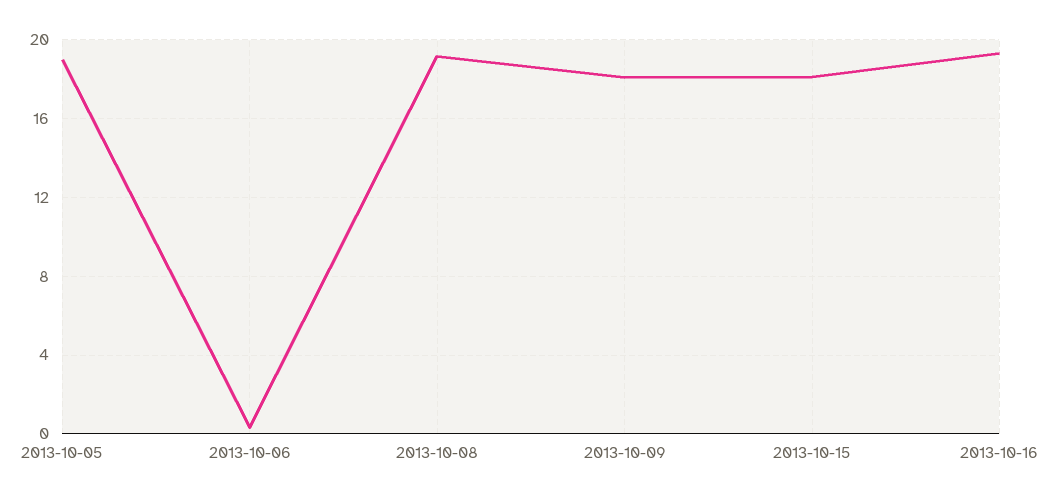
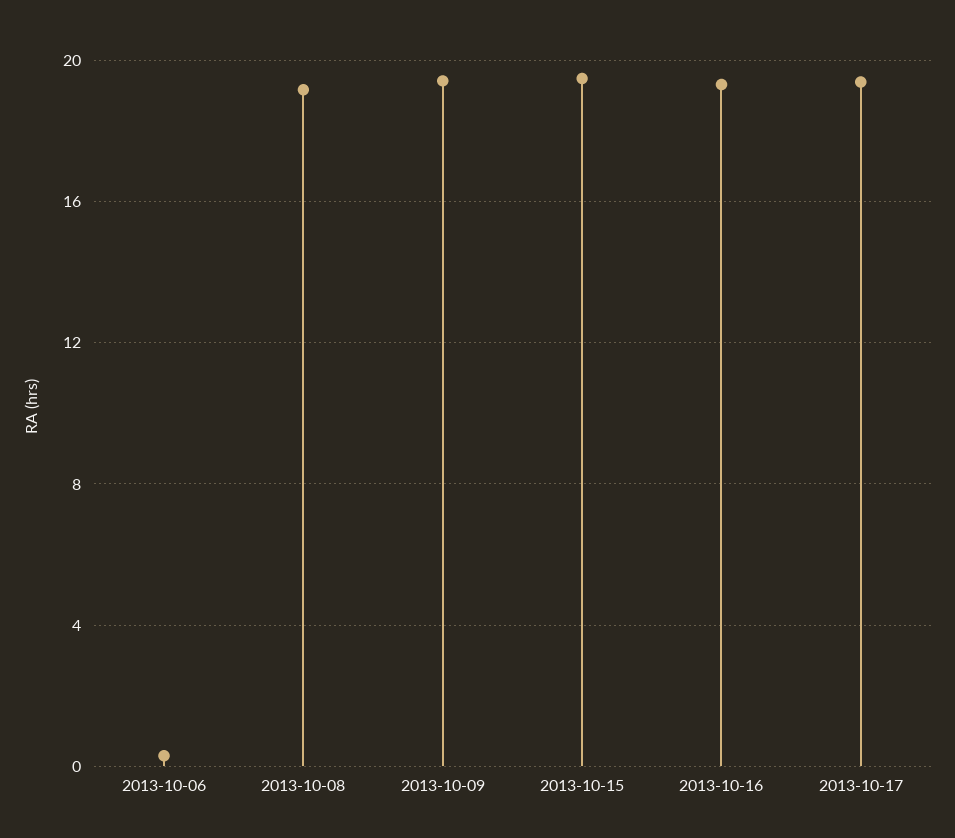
2013-10-05: 19 -> none
2013-10-09: 18 -> 19.5
2013-10-15: 18 -> 19.5
2013-10-17: none -> 19.5

